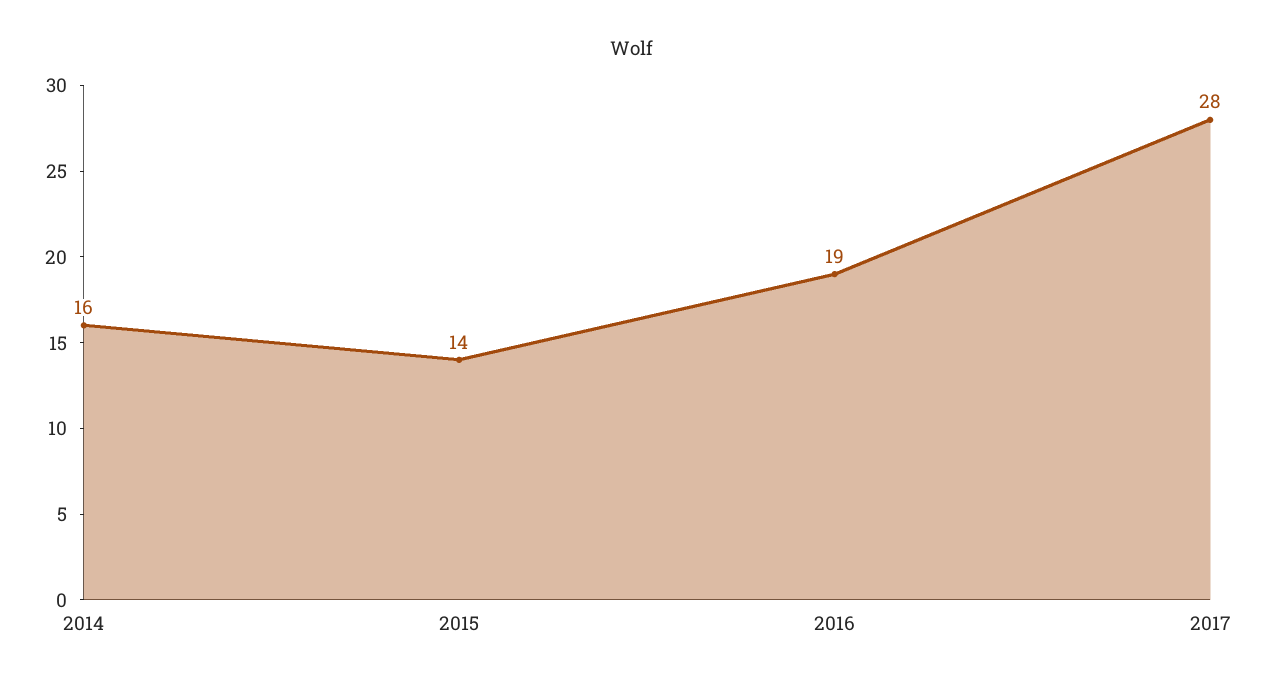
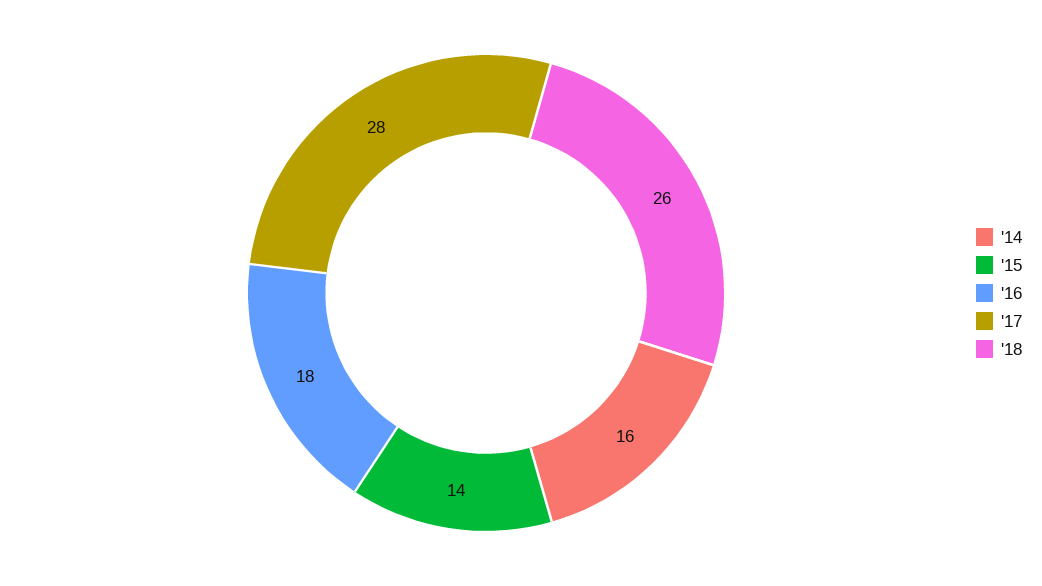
2016: 19 -> 18
'18: none -> 26

